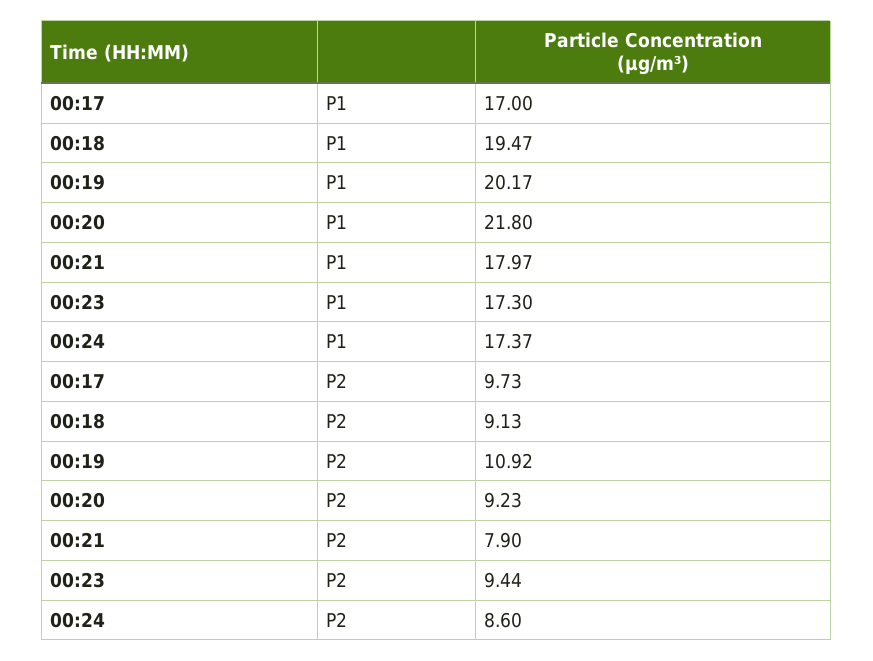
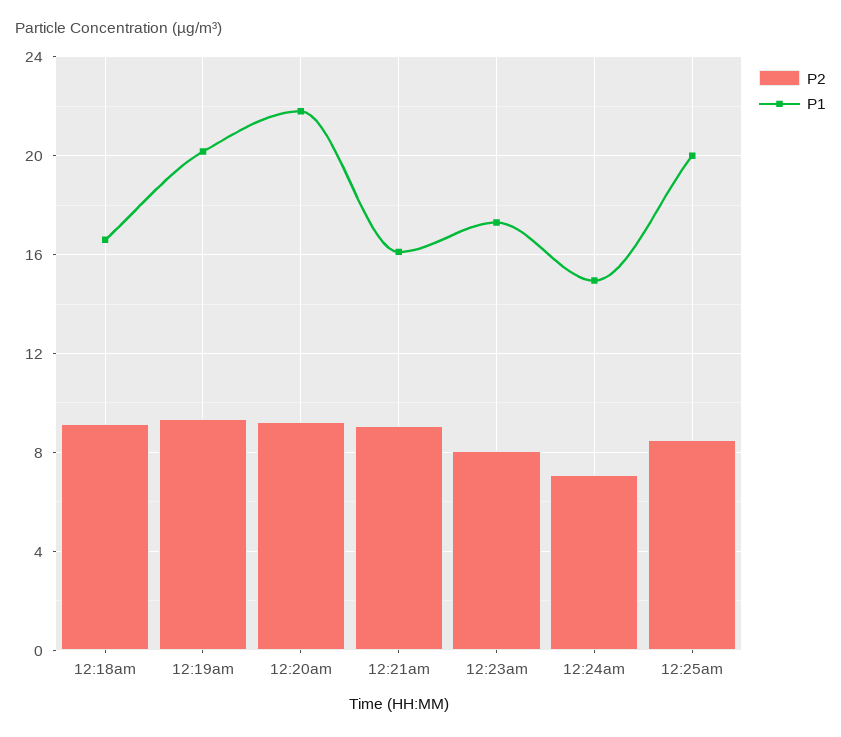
P1, 00:17: 17 -> none
P1, 00:18: 19.47 -> 16.5
P1, 00:21: 17.97 -> 16
P1, 00:24: 17.37 -> 15
P2, 00:17: 9.73 -> none
P2, 00:19: 10.92 -> 9.5
P2, 00:21: 7.9 -> 9
P2, 00:23: 9.44 -> 8
P2, 00:24: 8.6 -> 7
P2, 12:25am: none -> 8.5
P1, 12:25am: none -> 20

